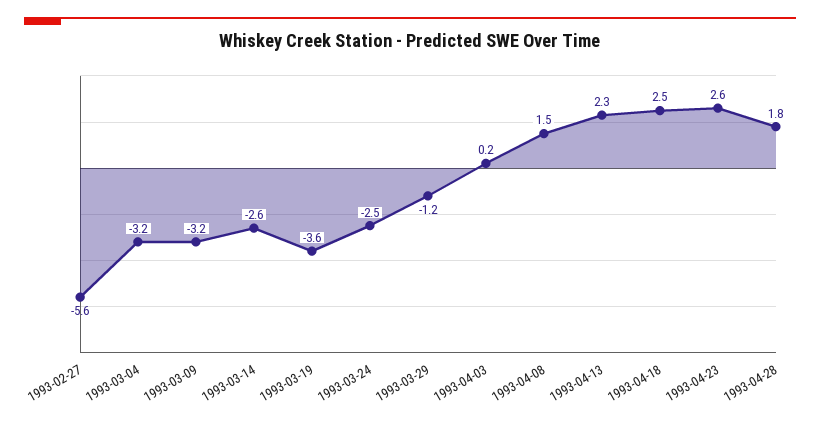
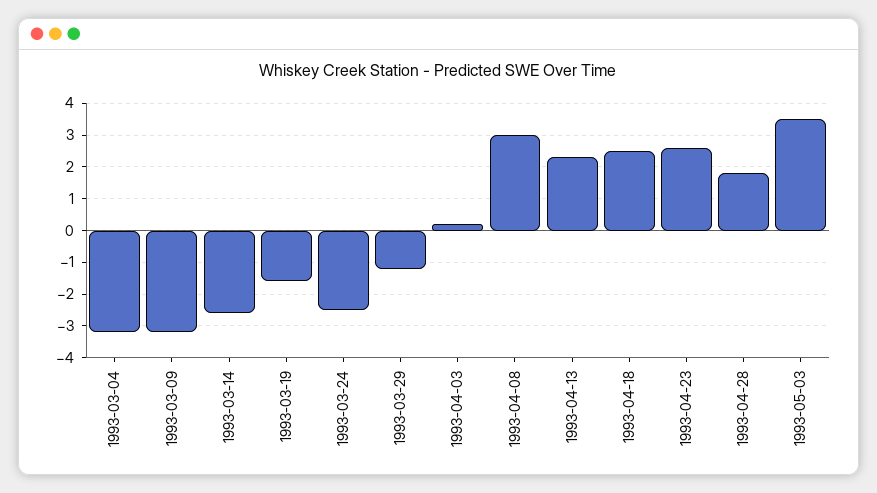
1993-02-27: -5.6 -> none
1993-03-19: -3.6 -> -1.5
1993-04-08: 1.5 -> 3
1993-05-03: none -> 3.5

